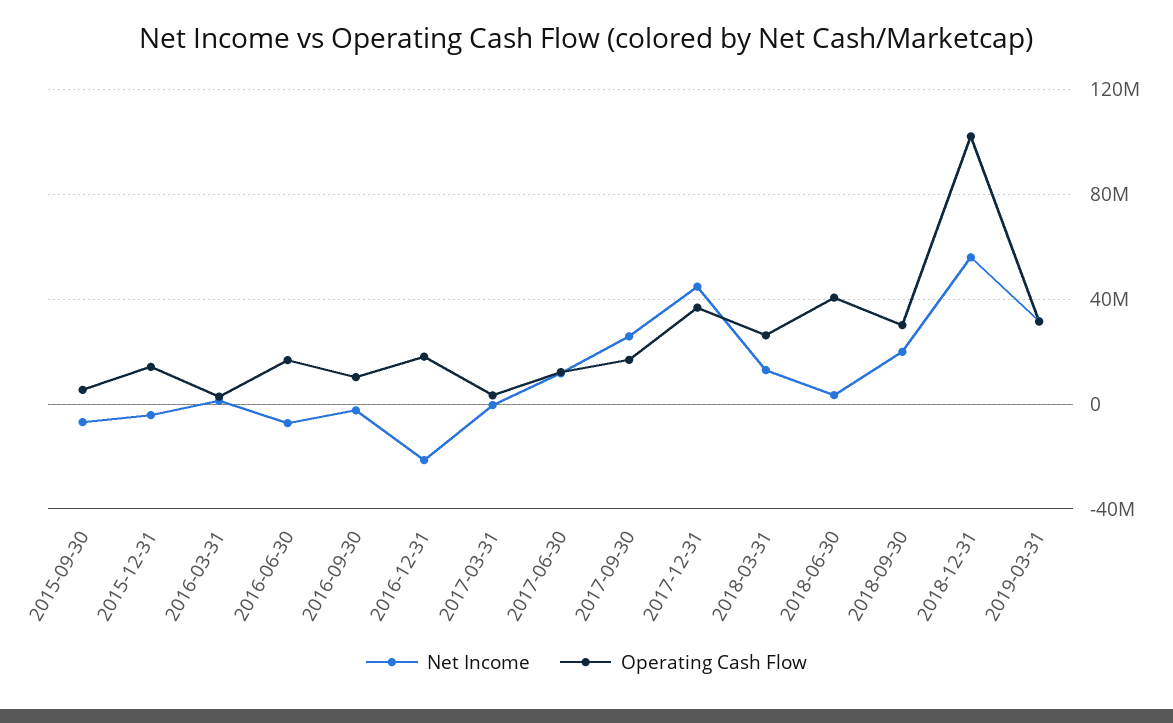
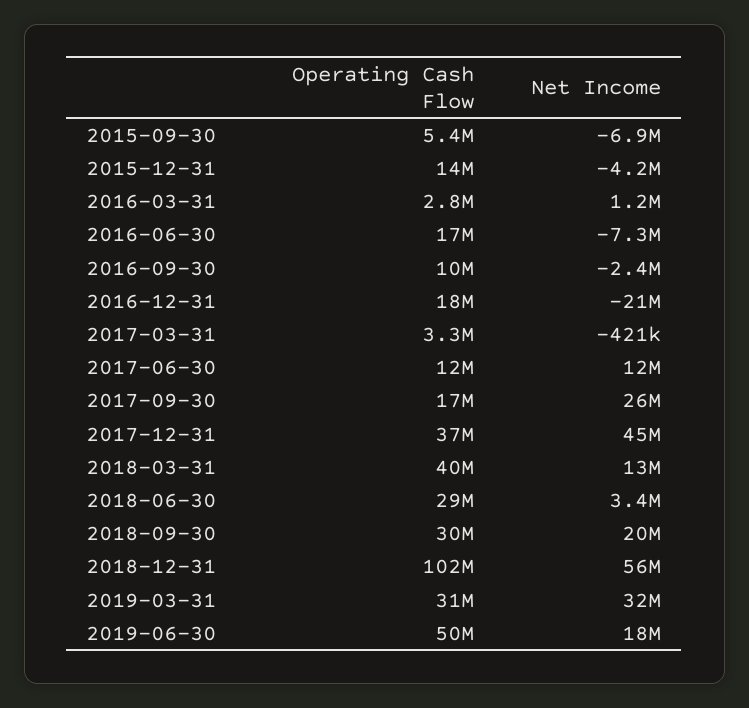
Operating Cash Flow, 2018-03-31: 25000000 -> 40000000
Operating Cash Flow, 2018-06-30: 40000000 -> 29000000
Operating Cash Flow, 2019-06-30: none -> 50000000
Net Income, 2019-06-30: none -> 18000000

